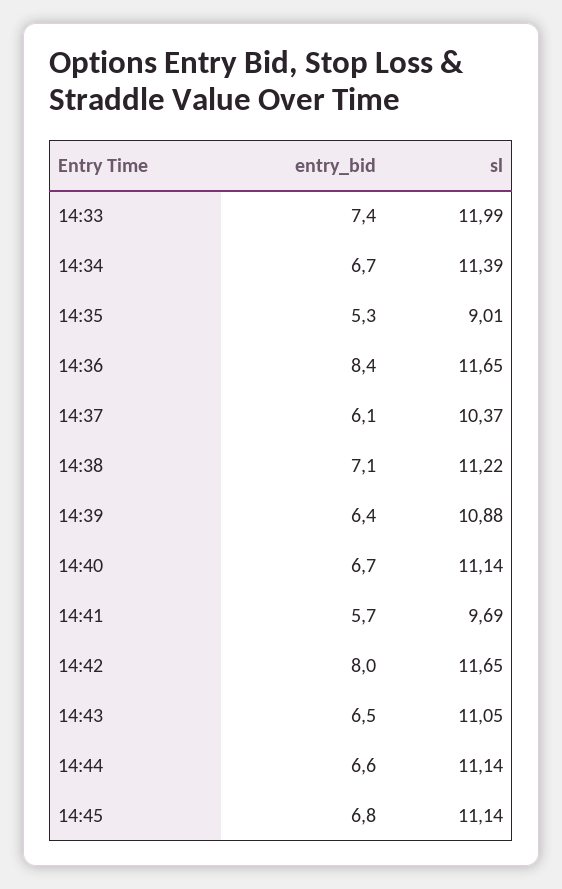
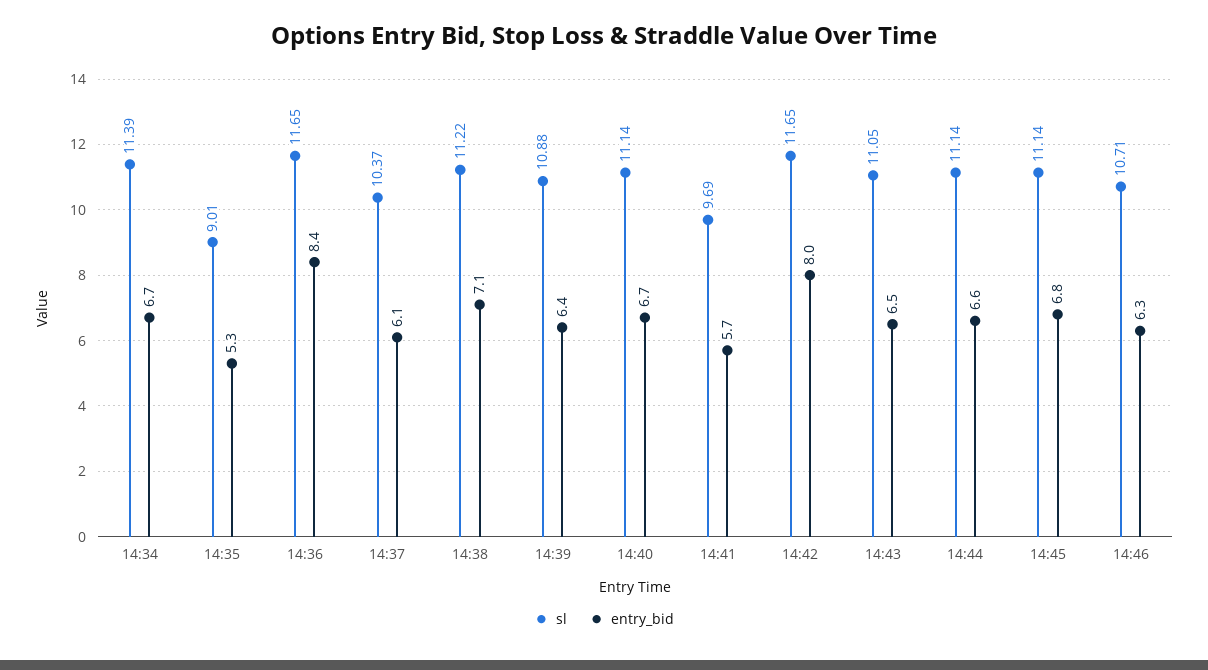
entry_bid, 14:33: 7.4 -> none
sl, 14:33: 11.99 -> none
sl, 14:46: none -> 10.71
entry_bid, 14:46: none -> 6.3

